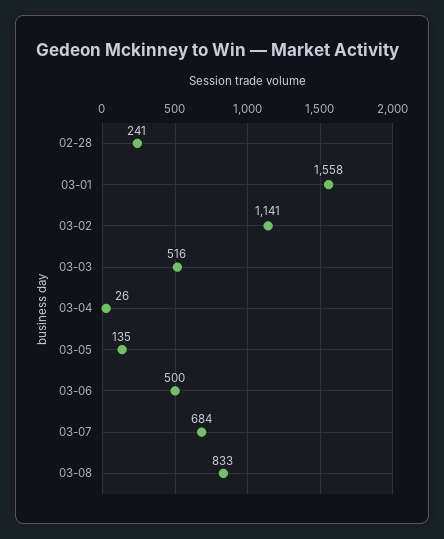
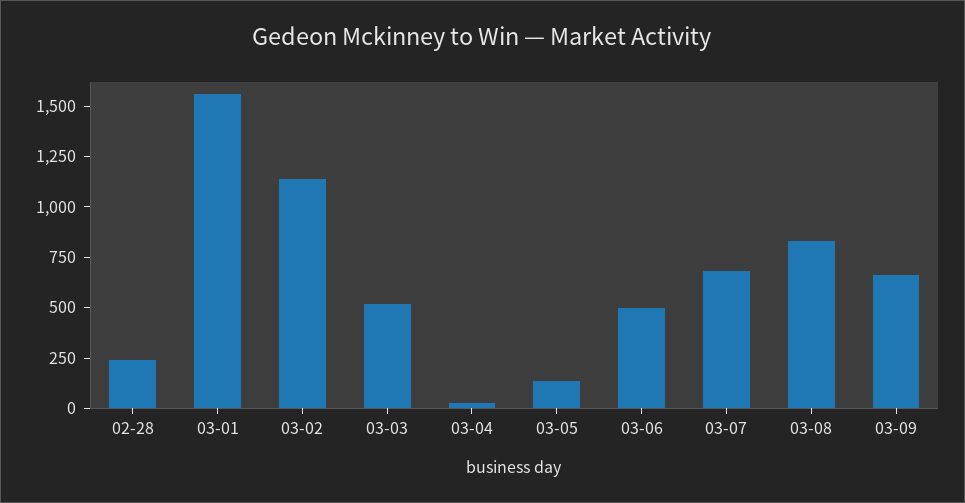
03-09: none -> 650

